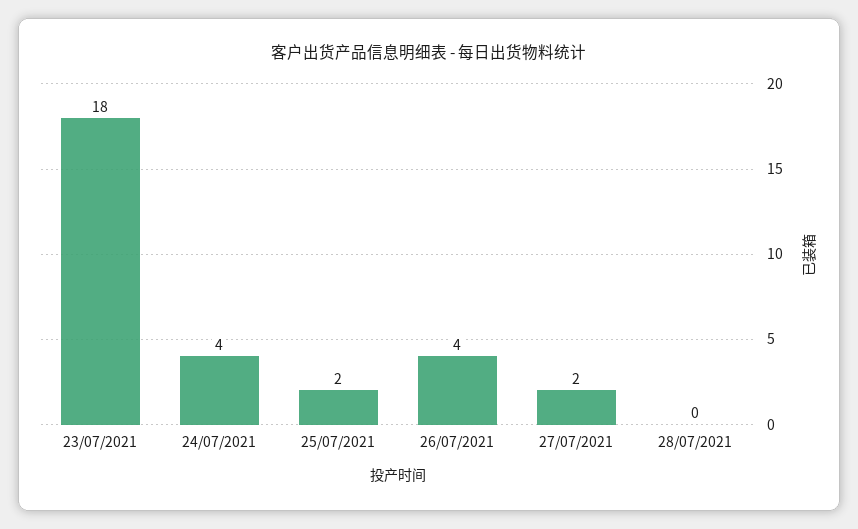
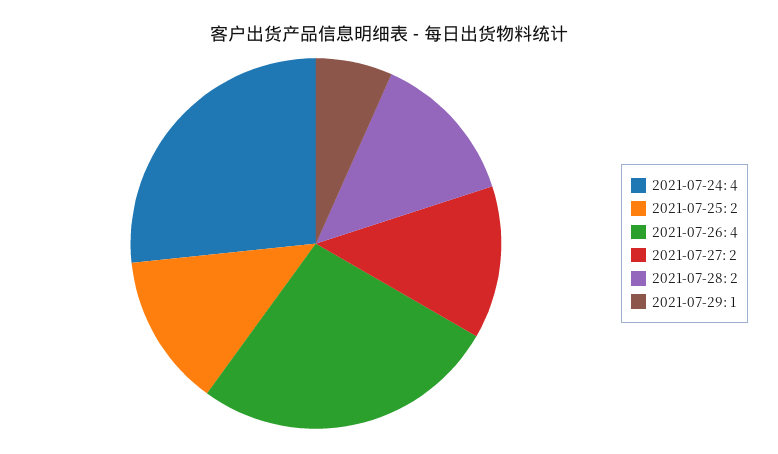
23/07/2021: 18 -> none
28/07/2021: 0 -> 2
2021-07-29: none -> 1

